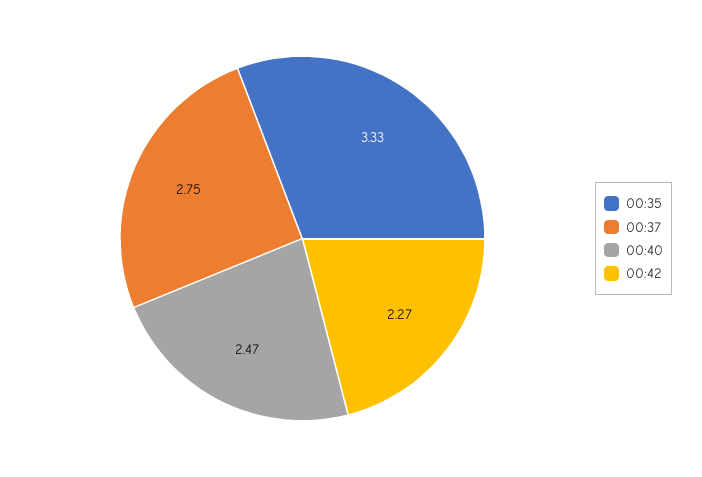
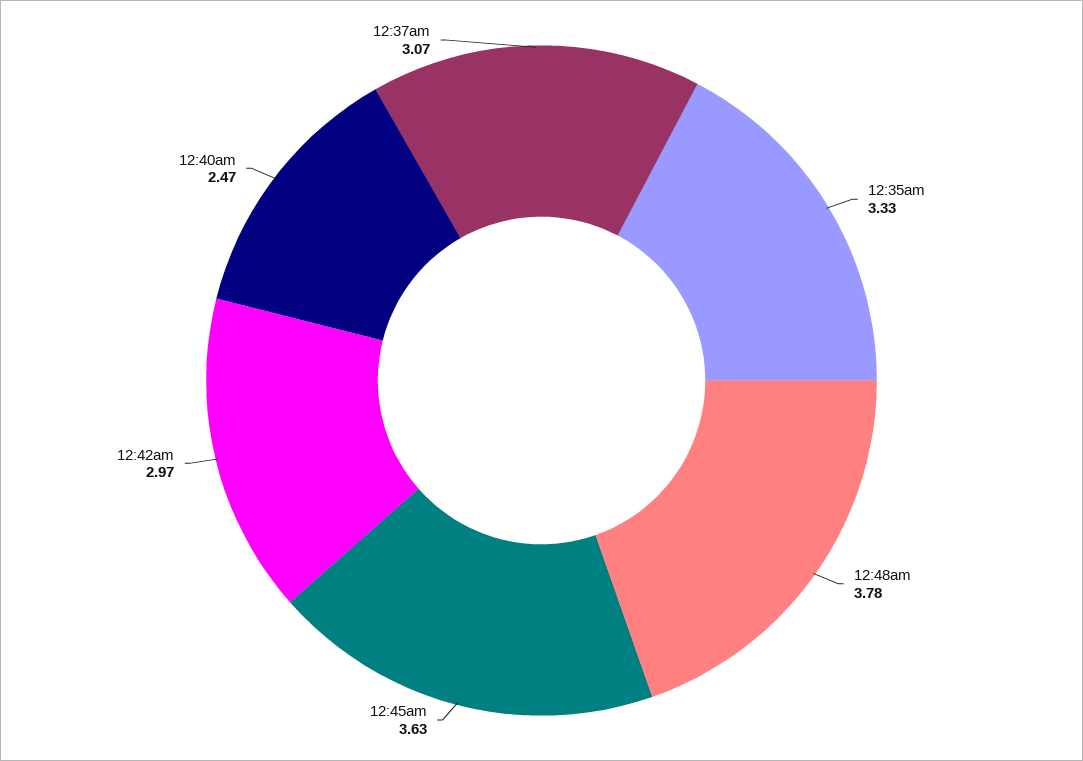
00:37: 2.75 -> 3.07
00:42: 2.27 -> 2.97
12:48am: none -> 3.78
12:45am: none -> 3.63

